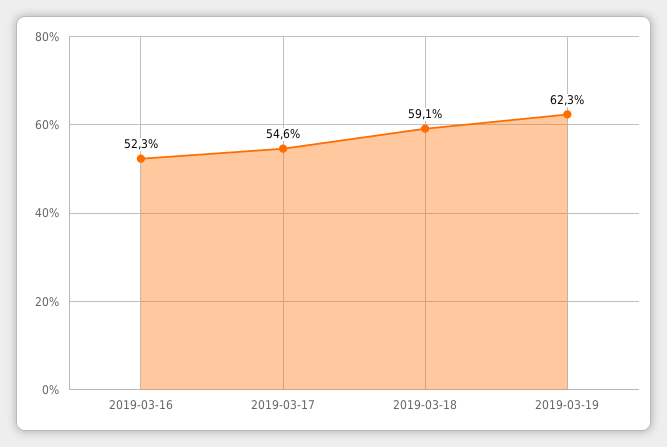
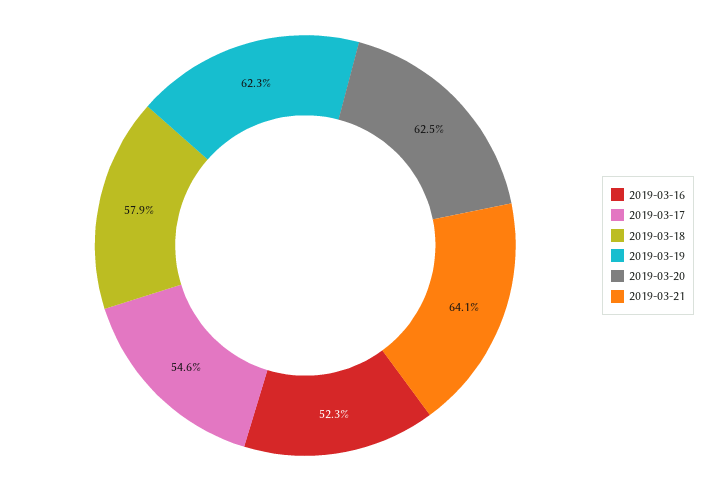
2019-03-18: 59.1 -> 57.9
2019-03-20: none -> 62.5
2019-03-21: none -> 64.1

